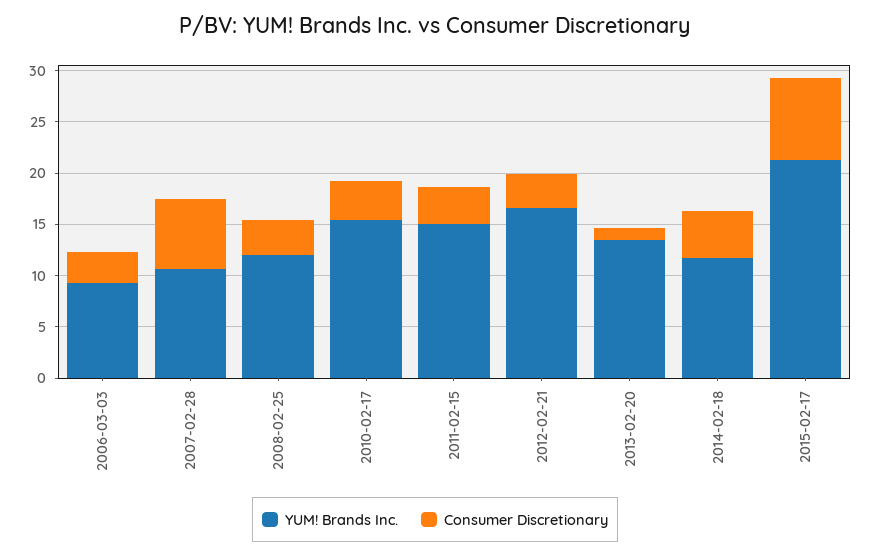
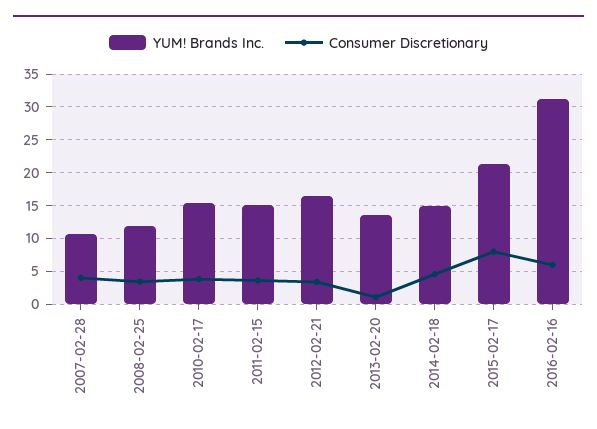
YUM! Brands Inc., 2006-03-03: 9 -> none
Consumer Discretionary, 2006-03-03: 3 -> none
Consumer Discretionary, 2007-02-28: 7 -> 4
YUM! Brands Inc., 2014-02-18: 12 -> 15
YUM! Brands Inc., 2016-02-16: none -> 31
Consumer Discretionary, 2016-02-16: none -> 6

